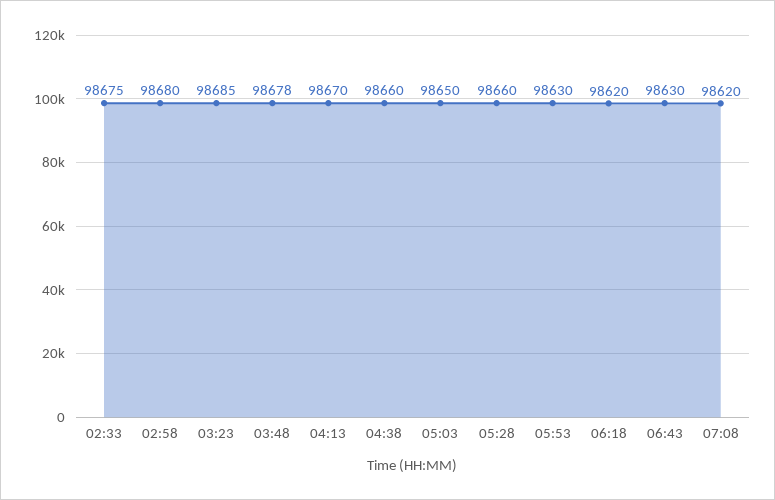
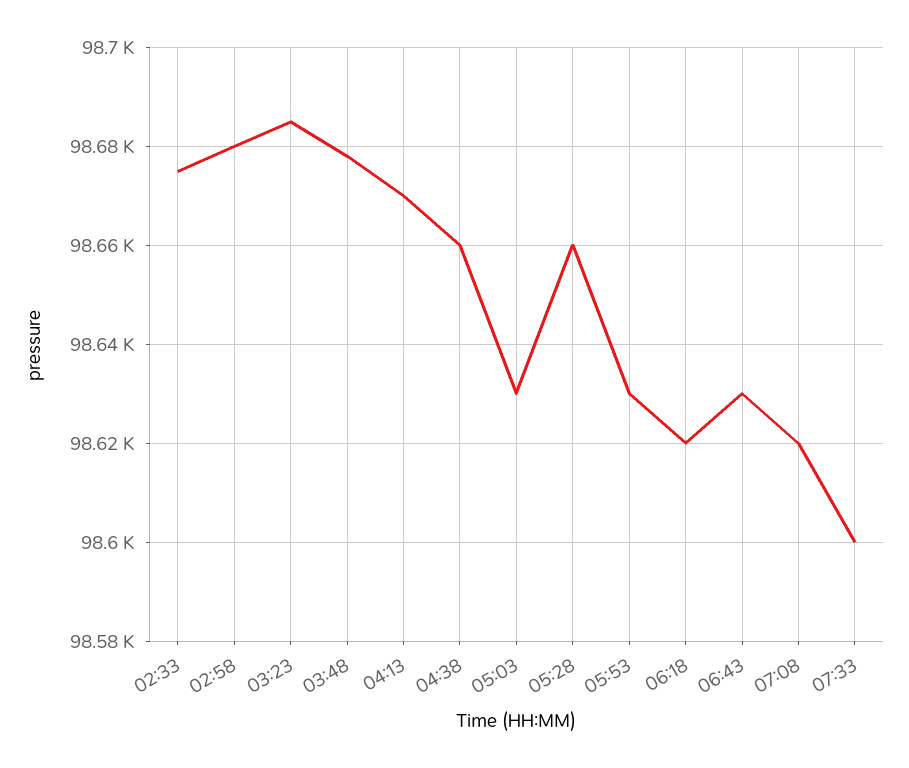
05:03: 98650 -> 98630
07:33: none -> 98600

